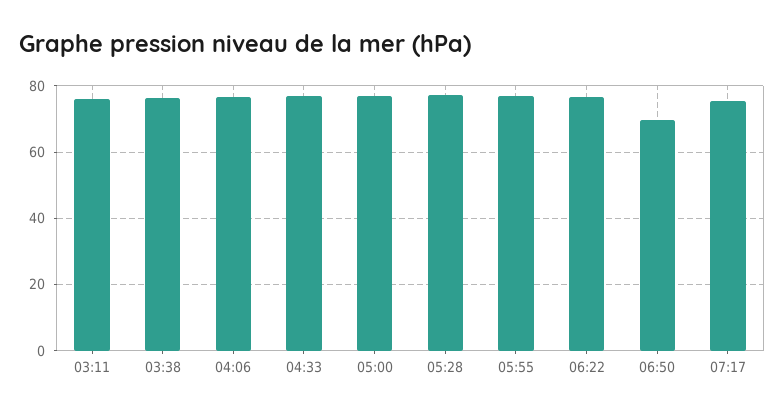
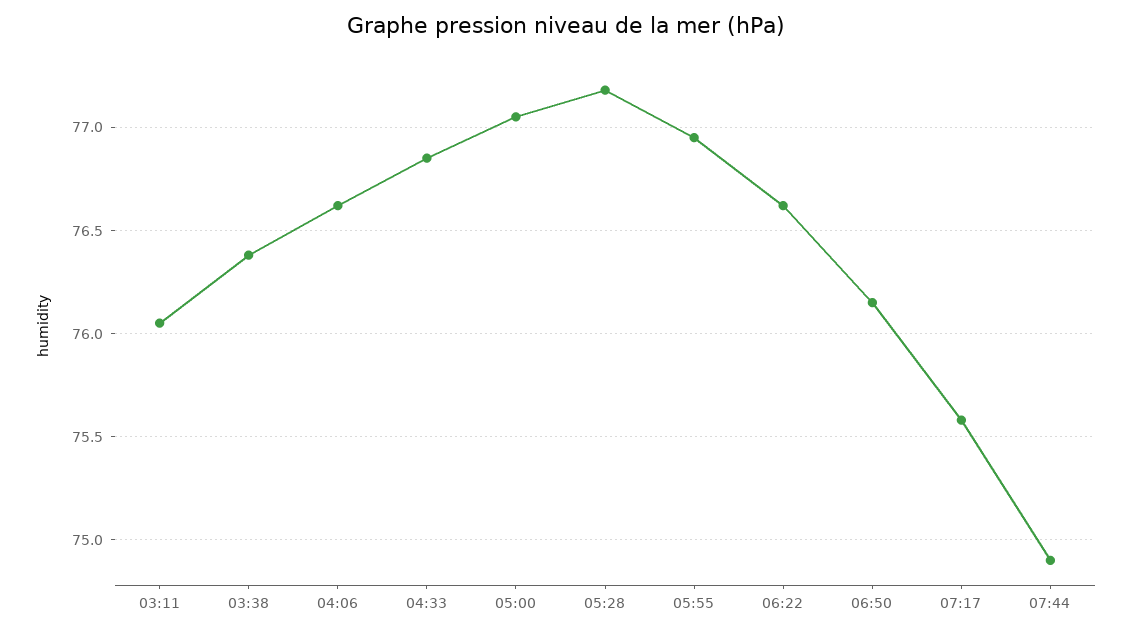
06:50: 70 -> 76.15
07:44: none -> 74.9

